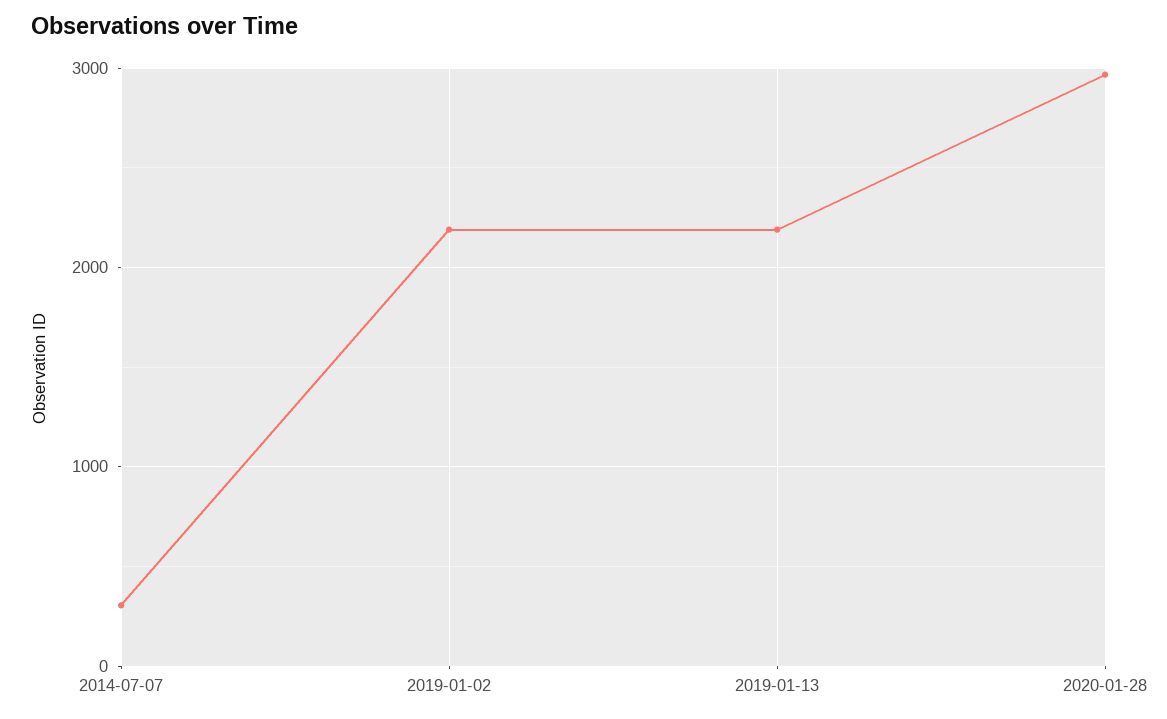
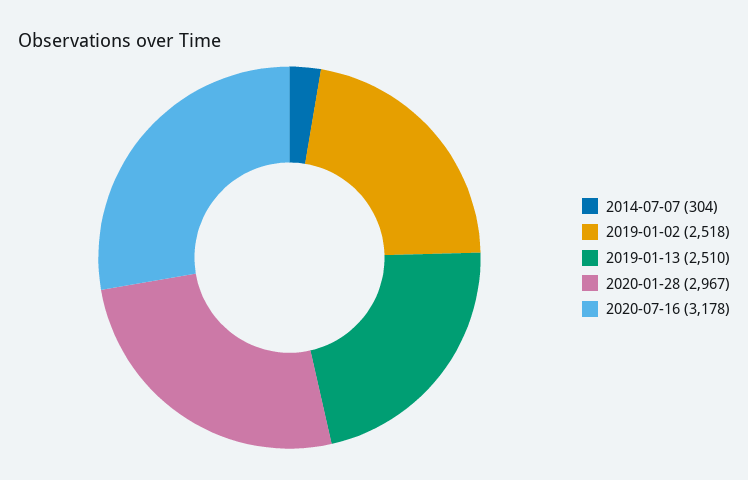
2019-01-02: 2200 -> 2518
2019-01-13: 2200 -> 2510
2020-07-16: none -> 3178

